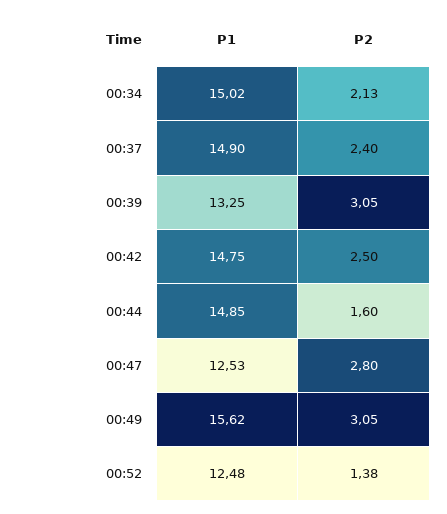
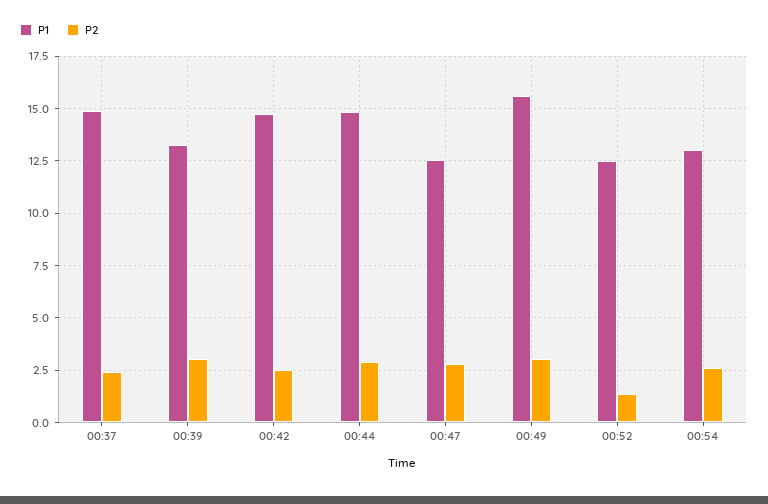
P1, 00:34: 15.02 -> none
P2, 00:34: 2.13 -> none
P2, 00:44: 1.6 -> 3
P1, 00:54: none -> 13
P2, 00:54: none -> 2.5

